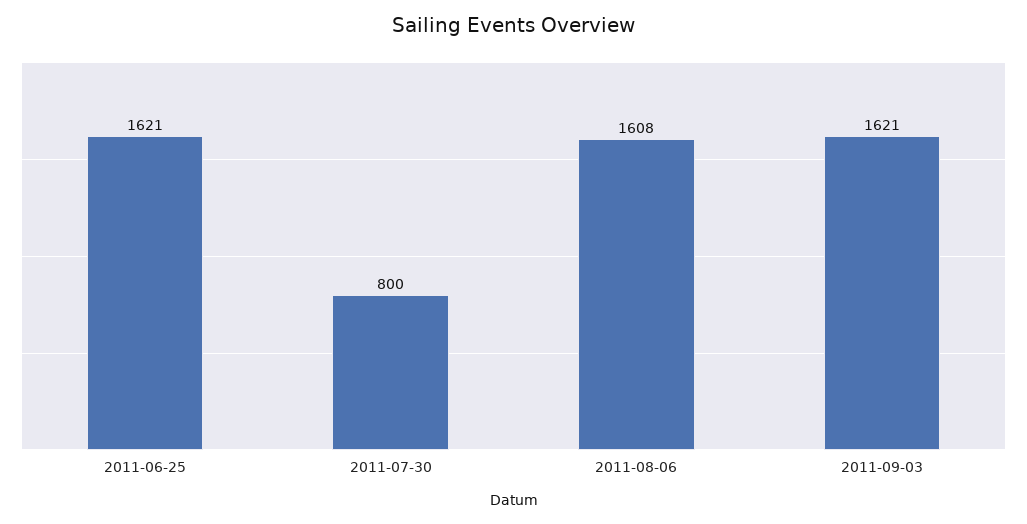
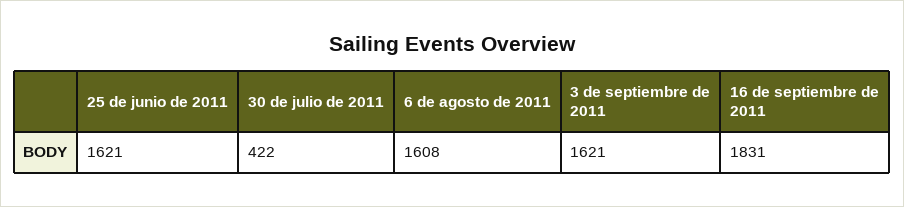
2011-07-30: 800 -> 422
16 de septiembre de 2011: none -> 1831

